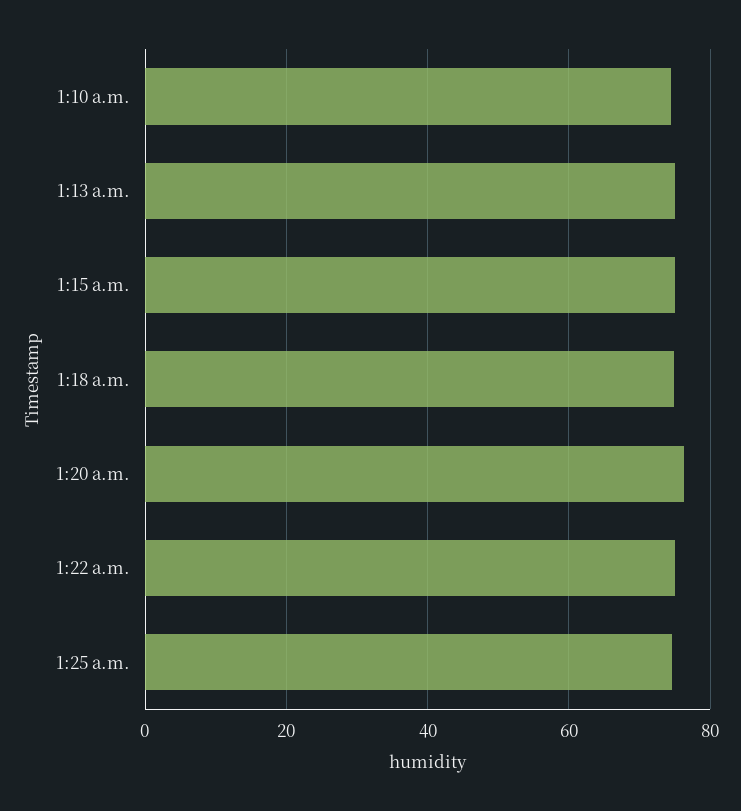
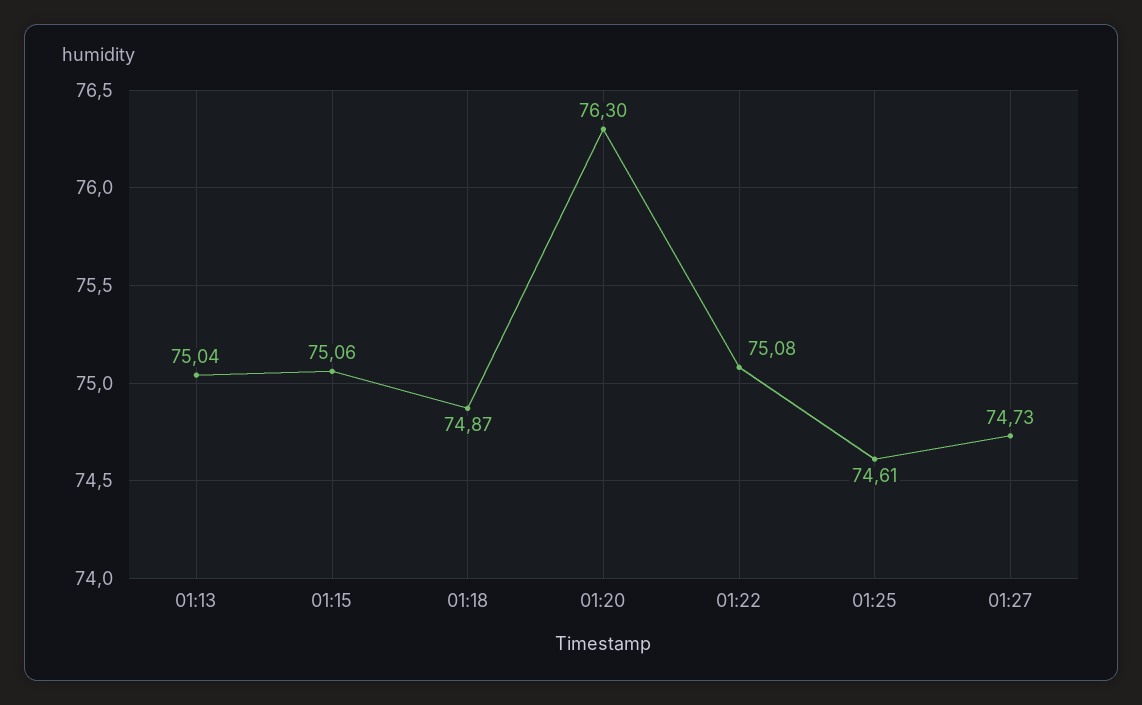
1:10 a.m.: 74 -> none
01:27: none -> 74.73

